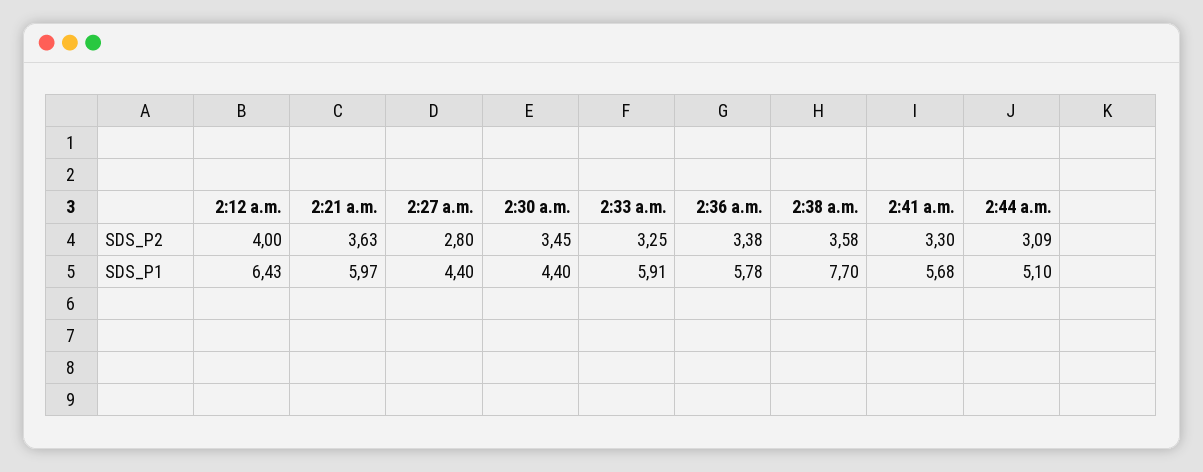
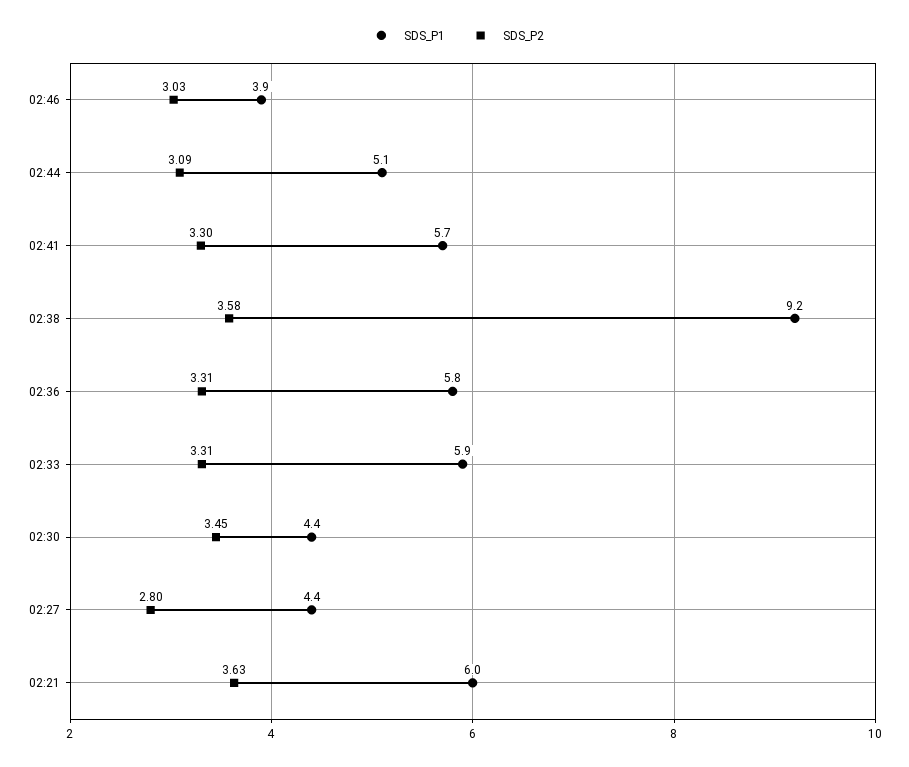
SDS_P2, 2:12 a.m.: 4 -> none
SDS_P2, 2:33 a.m.: 3.25 -> 3.31
SDS_P2, 2:36 a.m.: 3.38 -> 3.31
SDS_P1, 2:12 a.m.: 6.43 -> none
SDS_P1, 2:38 a.m.: 7.7 -> 9.2
SDS_P1, 02:46: none -> 3.9
SDS_P2, 02:46: none -> 3.03

